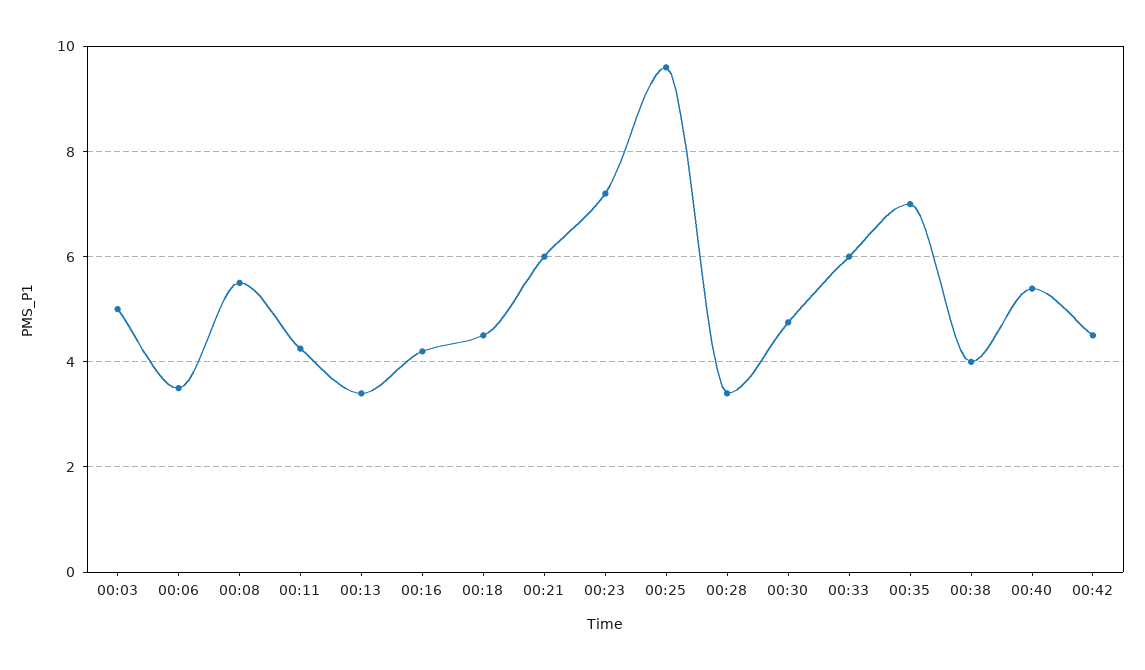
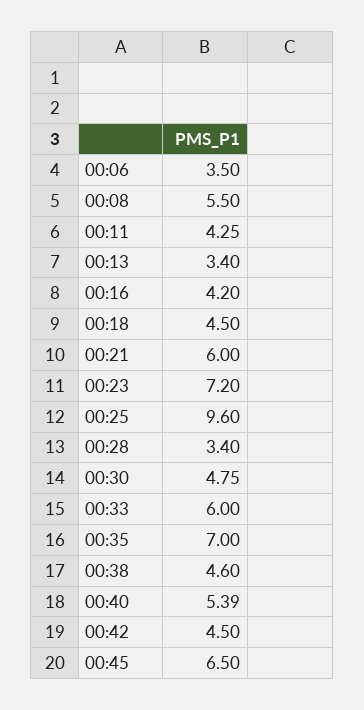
00:03: 5 -> none
00:38: 4 -> 4.6
00:45: none -> 6.5

